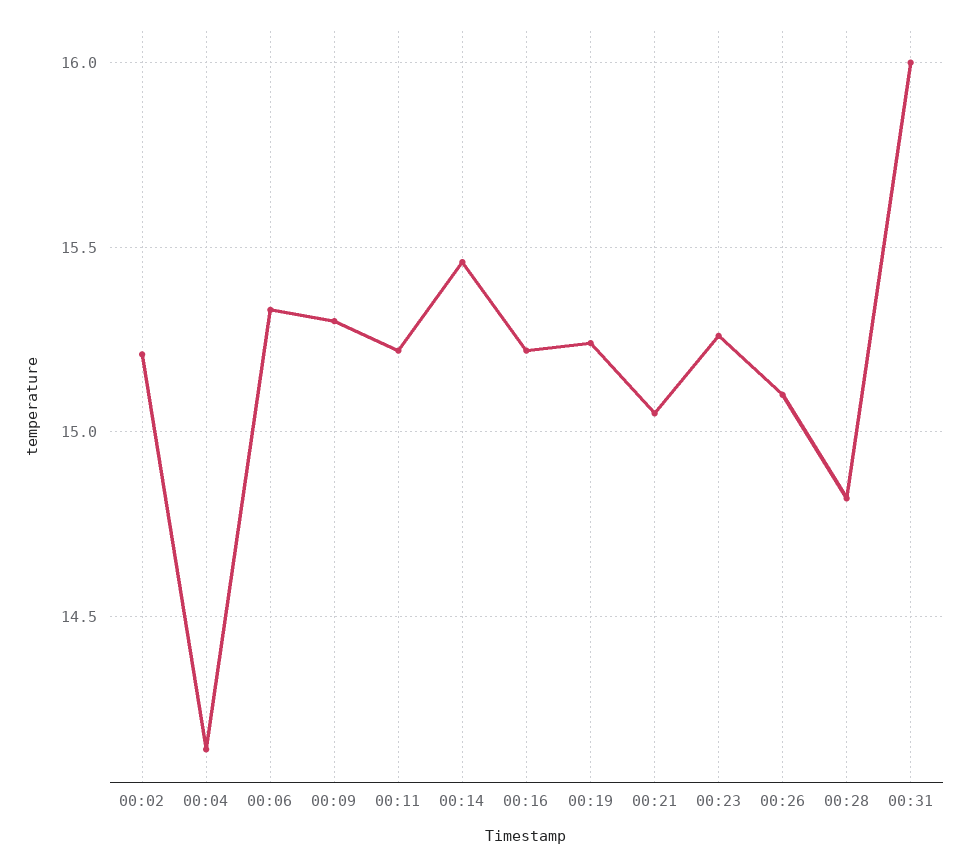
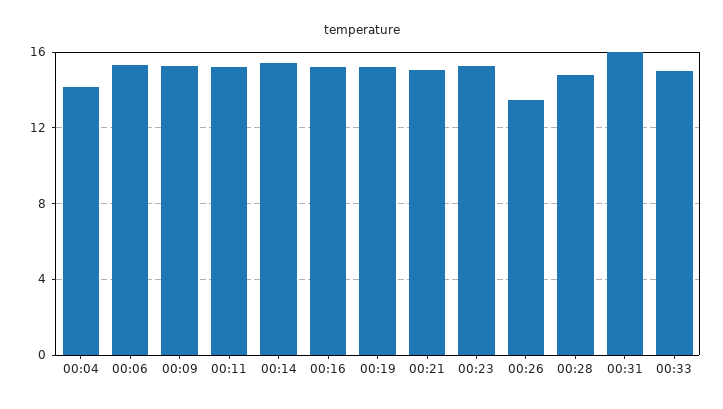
00:02: 15.2 -> none
00:26: 15.1 -> 13.5
00:33: none -> 15

